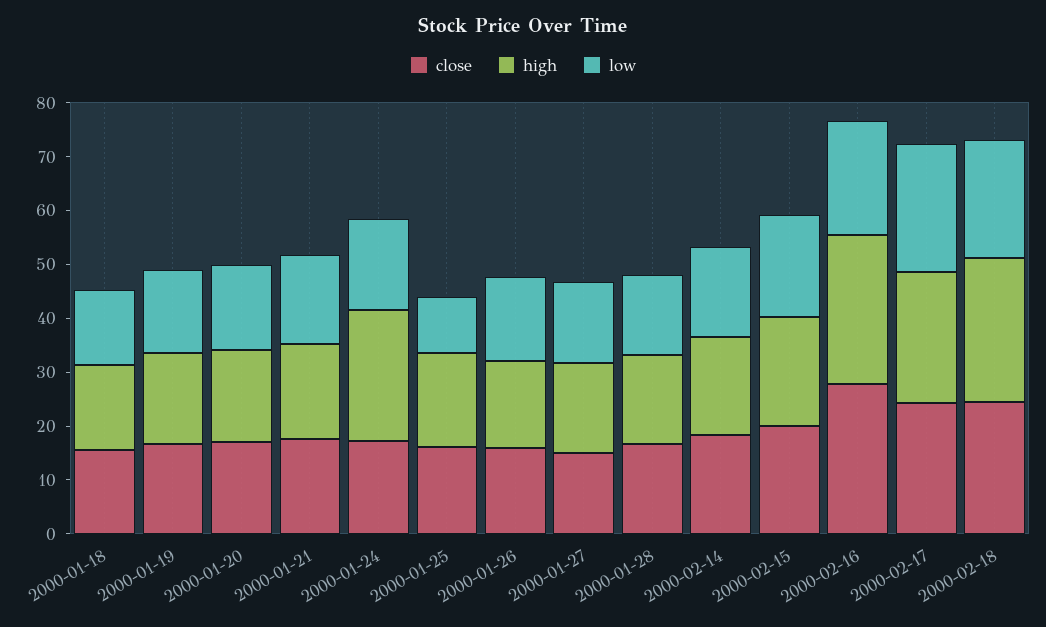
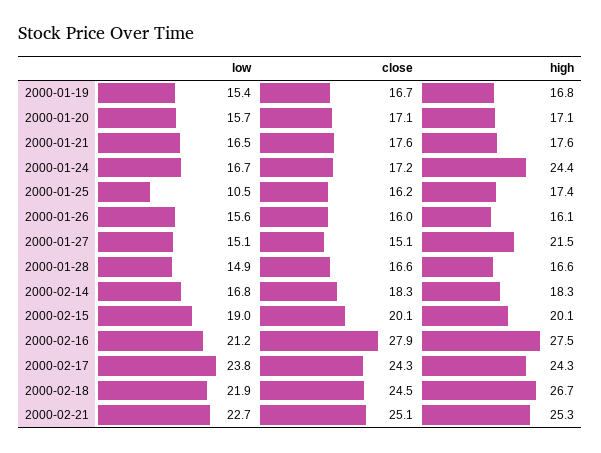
close, 2000-01-18: 16 -> none
high, 2000-01-18: 16 -> none
low, 2000-01-18: 14 -> none
high, 2000-01-27: 16 -> 21.5
low, 2000-02-21: none -> 22.7
close, 2000-02-21: none -> 25.1
high, 2000-02-21: none -> 25.3

